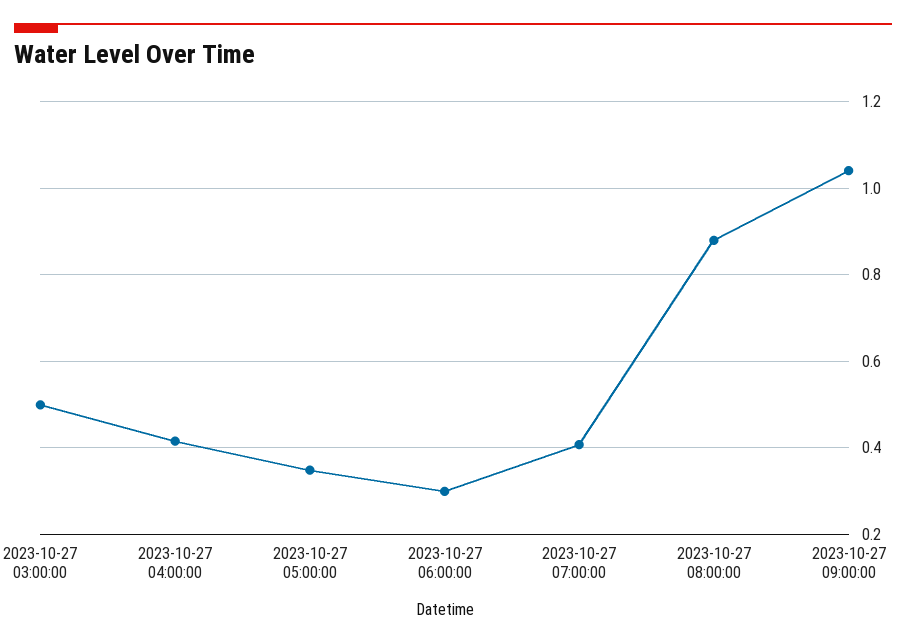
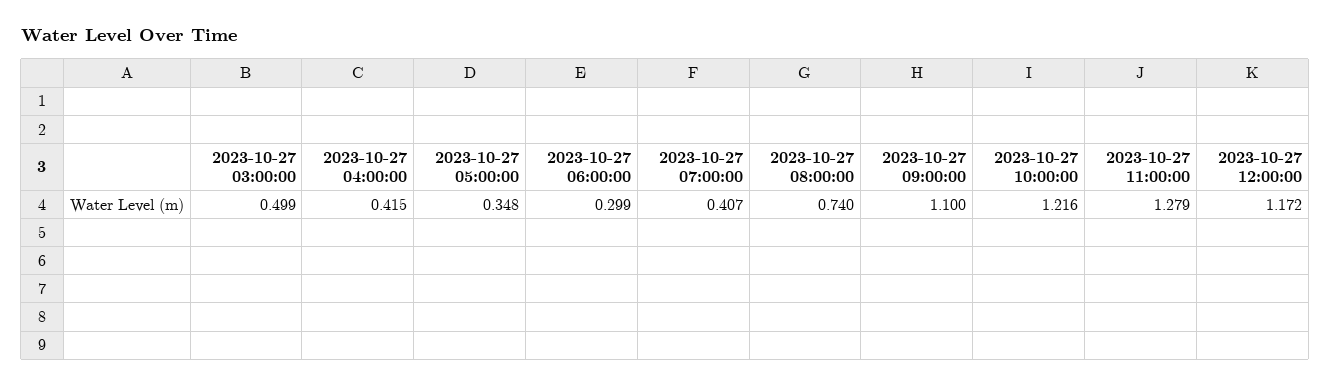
2023-10-27 08:00:00: 0.88 -> 0.74
2023-10-27 09:00:00: 1.04 -> 1.1
2023-10-27 10:00:00: none -> 1.216
2023-10-27 11:00:00: none -> 1.279
2023-10-27 12:00:00: none -> 1.172

